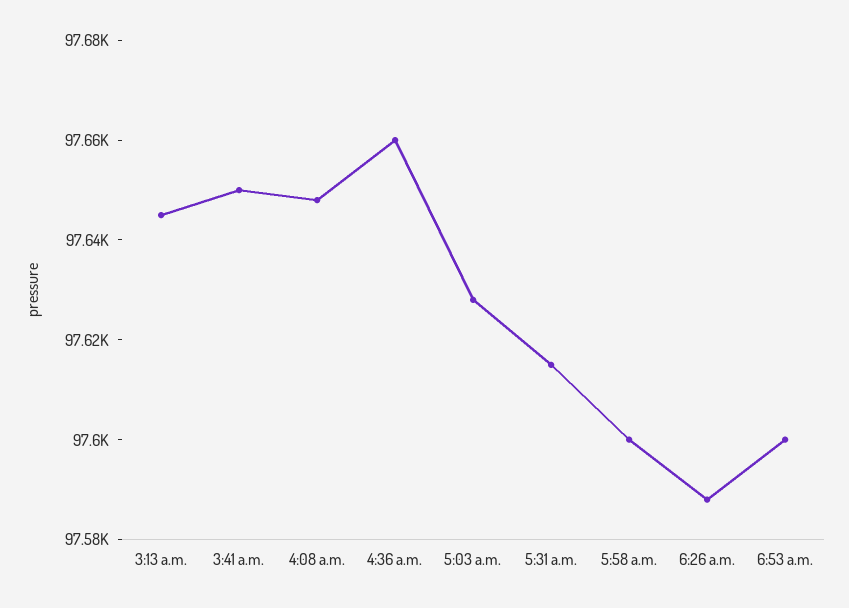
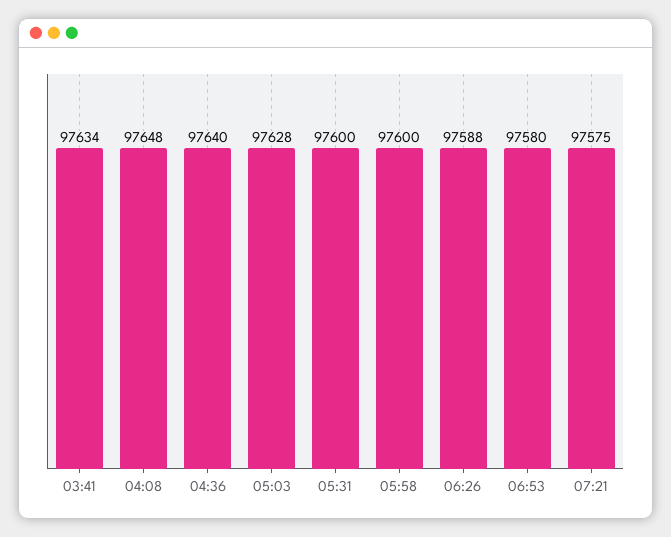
3:13 a.m.: 97645 -> none
3:41 a.m.: 97650 -> 97634
4:36 a.m.: 97660 -> 97640
5:31 a.m.: 97615 -> 97600
6:53 a.m.: 97600 -> 97580
07:21: none -> 97575

